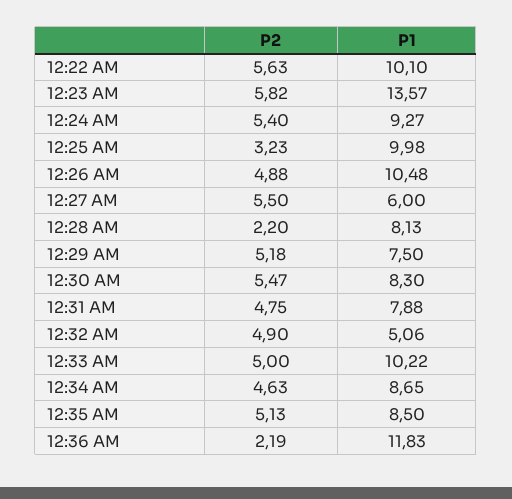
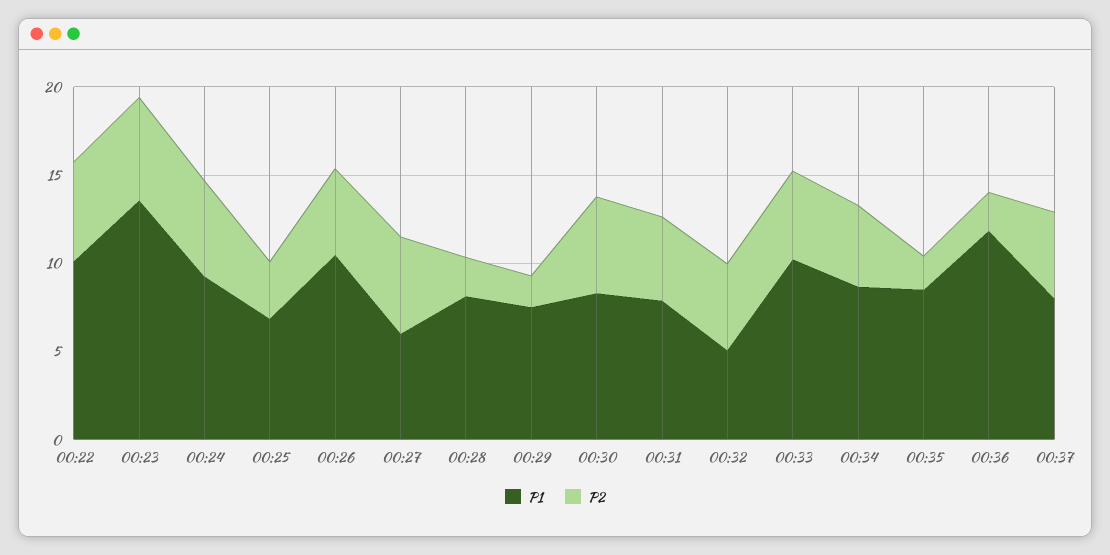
P1, 12:25 AM: 9.98 -> 7
P2, 12:29 AM: 5.18 -> 2
P2, 12:35 AM: 5.13 -> 2
P1, 00:37: none -> 8
P2, 00:37: none -> 5

